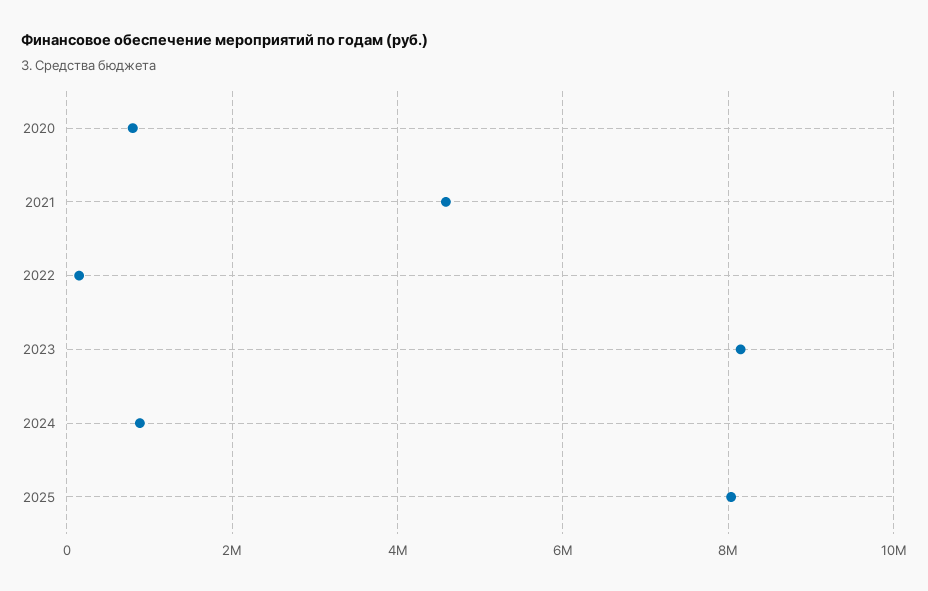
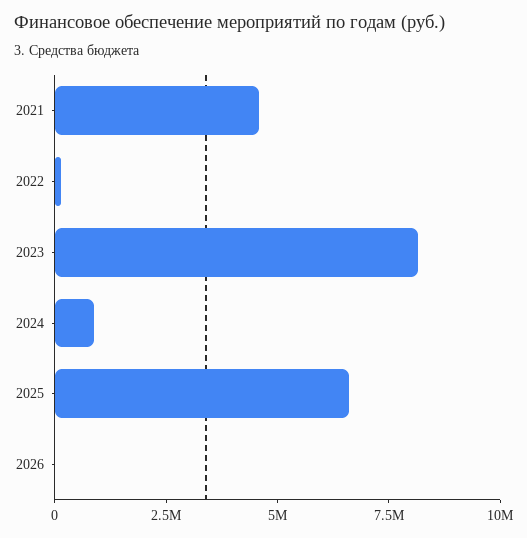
2020: 800000 -> none
2025: 8000000 -> 6500000
2026: none -> 0

